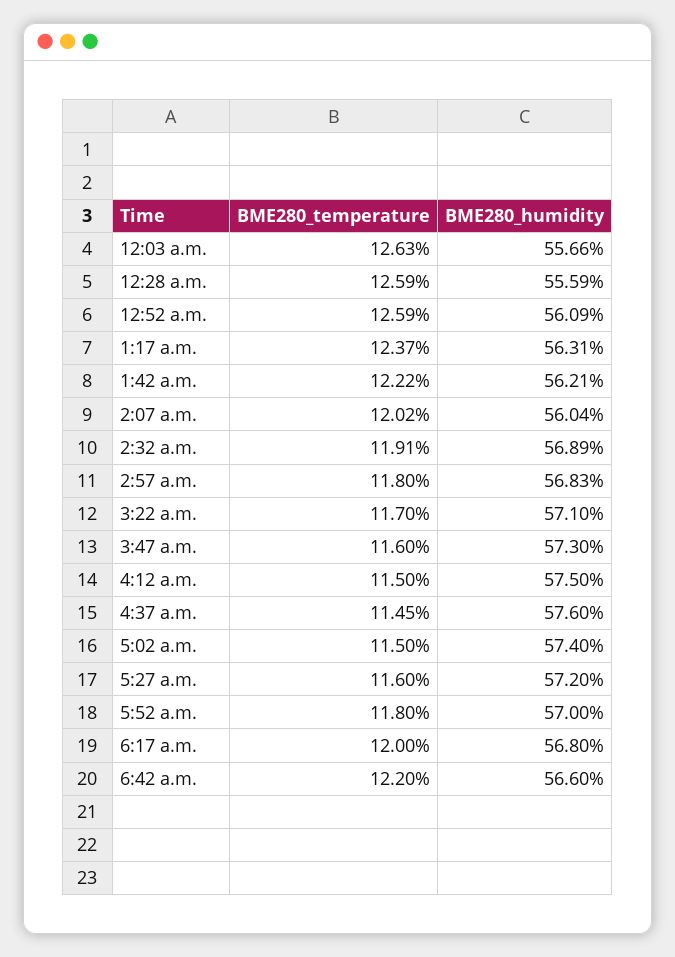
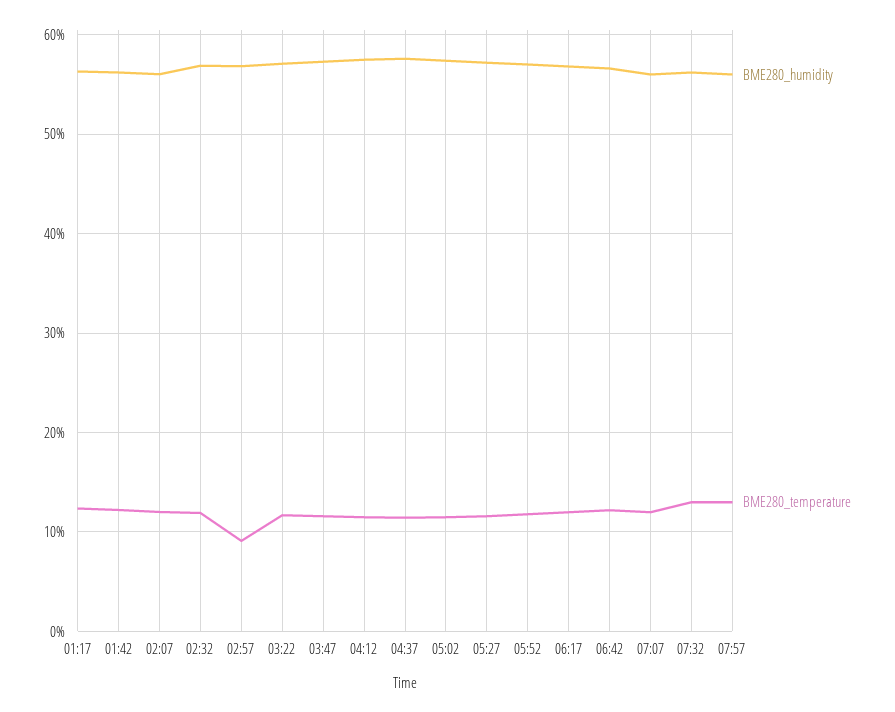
BME280_temperature, 12:03 a.m.: 12.63 -> none
BME280_humidity, 12:03 a.m.: 55.66 -> none
BME280_temperature, 12:28 a.m.: 12.59 -> none
BME280_humidity, 12:28 a.m.: 55.59 -> none
BME280_temperature, 12:52 a.m.: 12.59 -> none
BME280_humidity, 12:52 a.m.: 56.09 -> none
BME280_temperature, 2:57 a.m.: 11.8 -> 9
BME280_humidity, 07:07: none -> 56
BME280_temperature, 07:07: none -> 12
BME280_humidity, 07:32: none -> 56
BME280_temperature, 07:32: none -> 13
BME280_humidity, 07:57: none -> 56
BME280_temperature, 07:57: none -> 13

